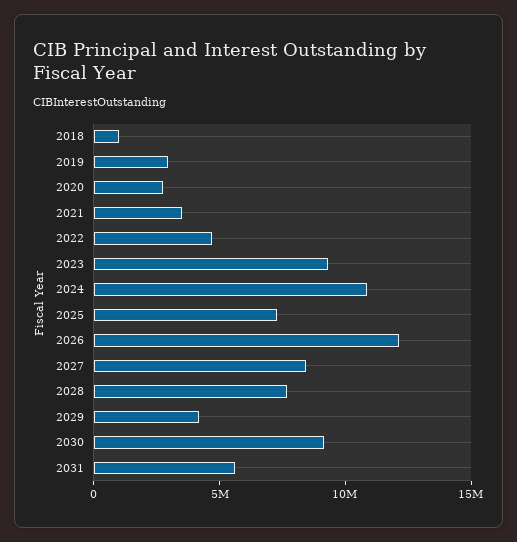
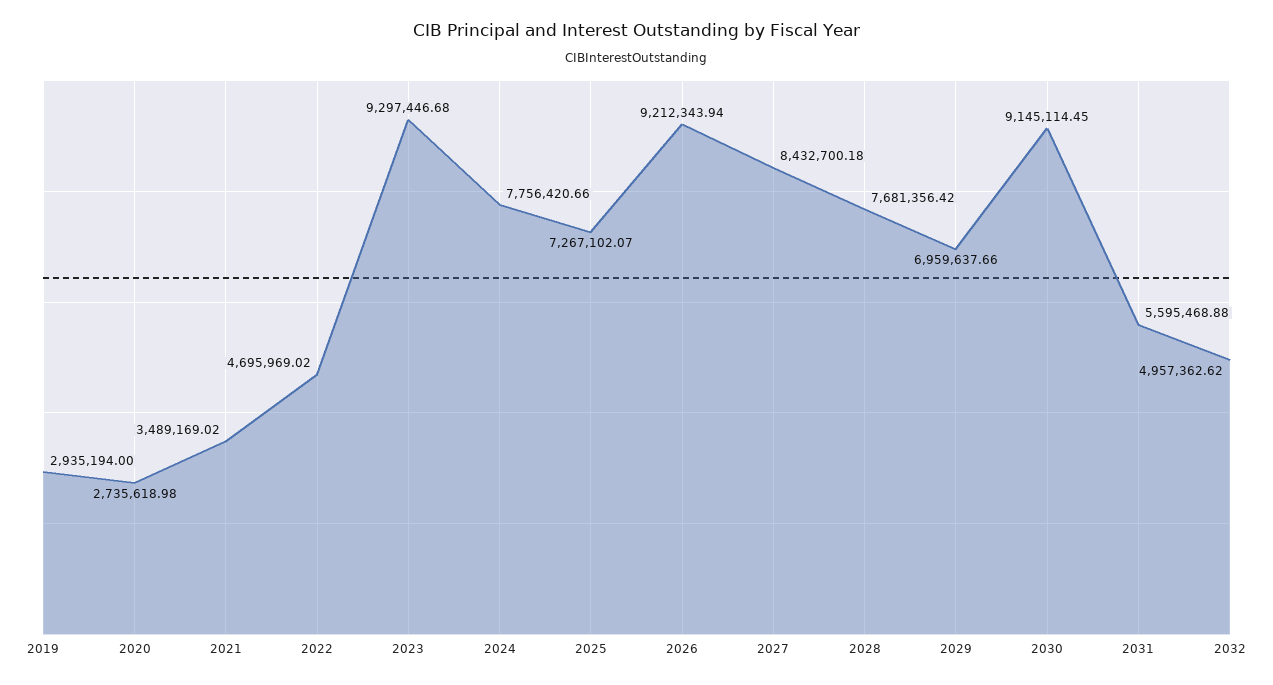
2018: 1000000 -> none
2024: 11000000 -> 7756420.66
2026: 12000000 -> 9212343.94
2029: 4000000 -> 6959637.66
2032: none -> 4957362.62

